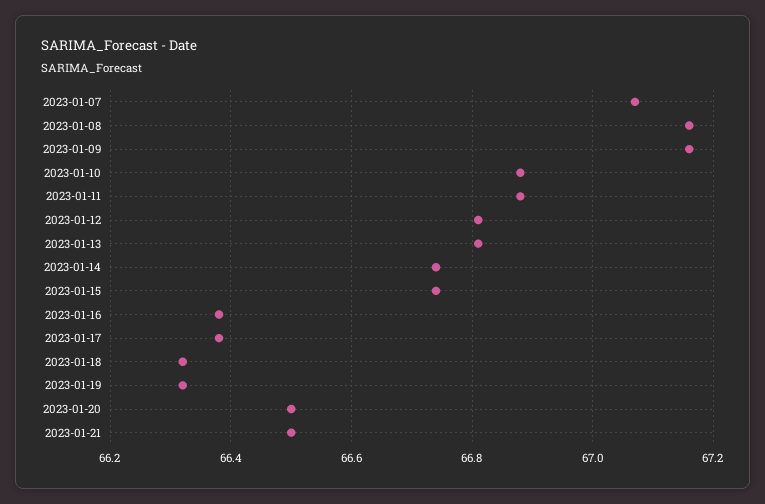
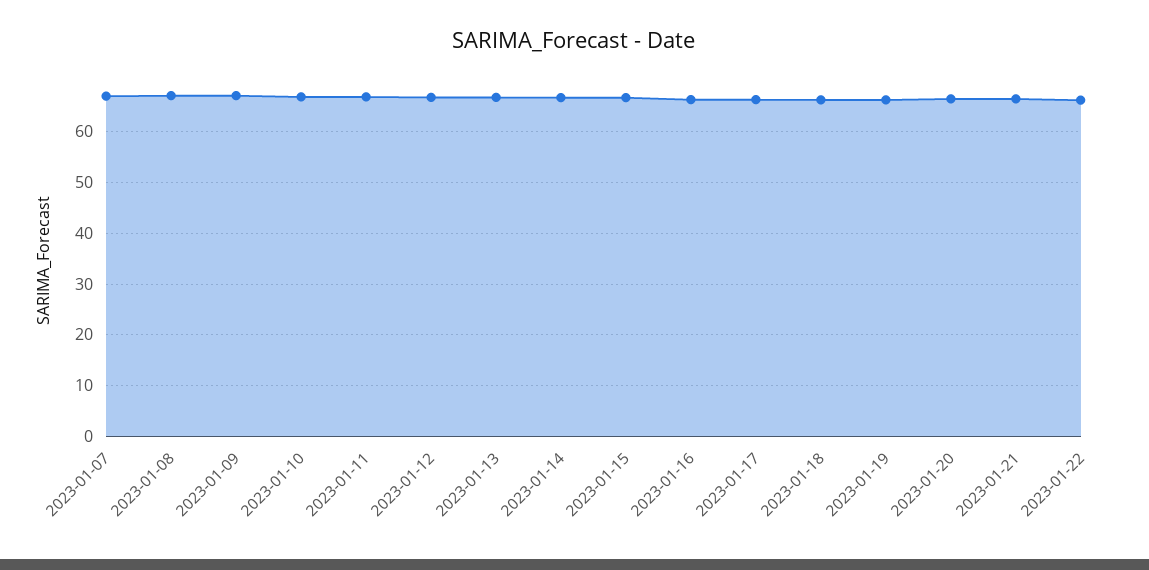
2023-01-22: none -> 66

